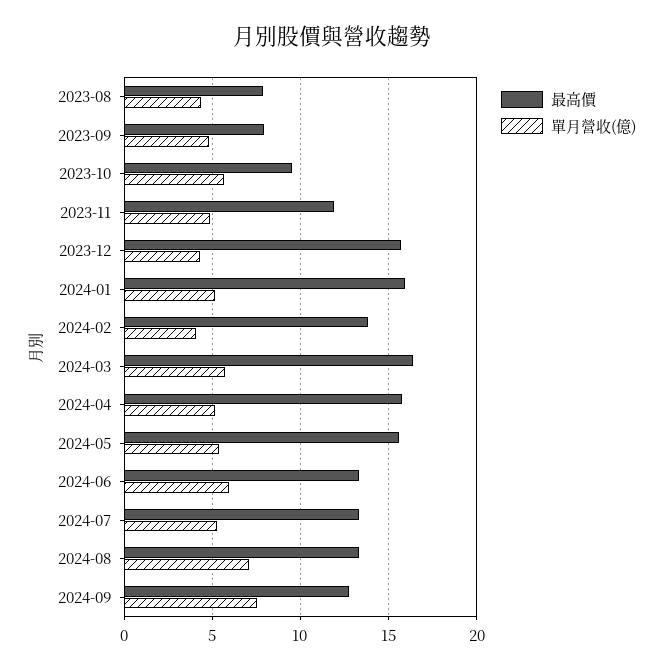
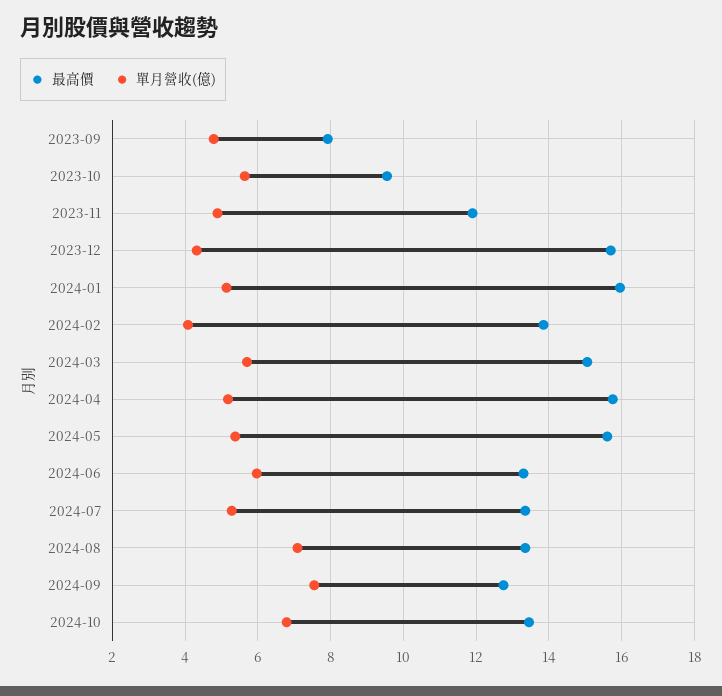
最高價, 2023-08: 8 -> none
單月營收(億), 2023-08: 4.5 -> none
最高價, 2024-03: 16.5 -> 15
最高價, 2024-10: none -> 13.4
單月營收(億), 2024-10: none -> 6.8

